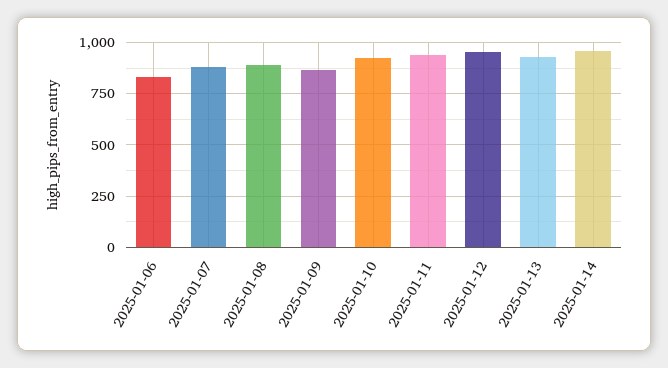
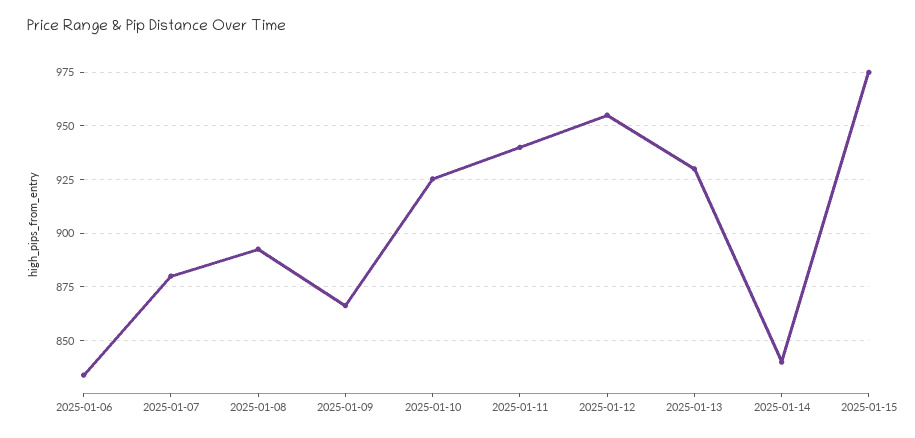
2025-01-14: 950 -> 840
2025-01-15: none -> 975

